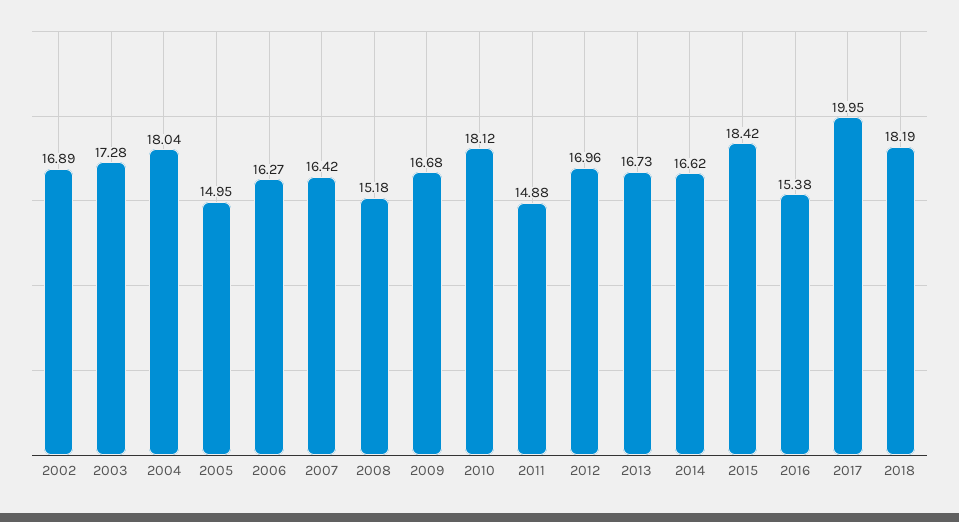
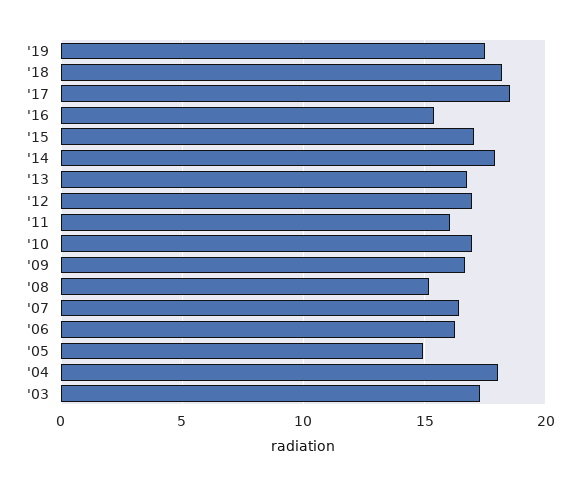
2002: 16.89 -> none
2010: 18.12 -> 17
2011: 14.88 -> 16
2014: 16.62 -> 18
2015: 18.42 -> 17
2017: 19.95 -> 18.5
'19: none -> 17.5

